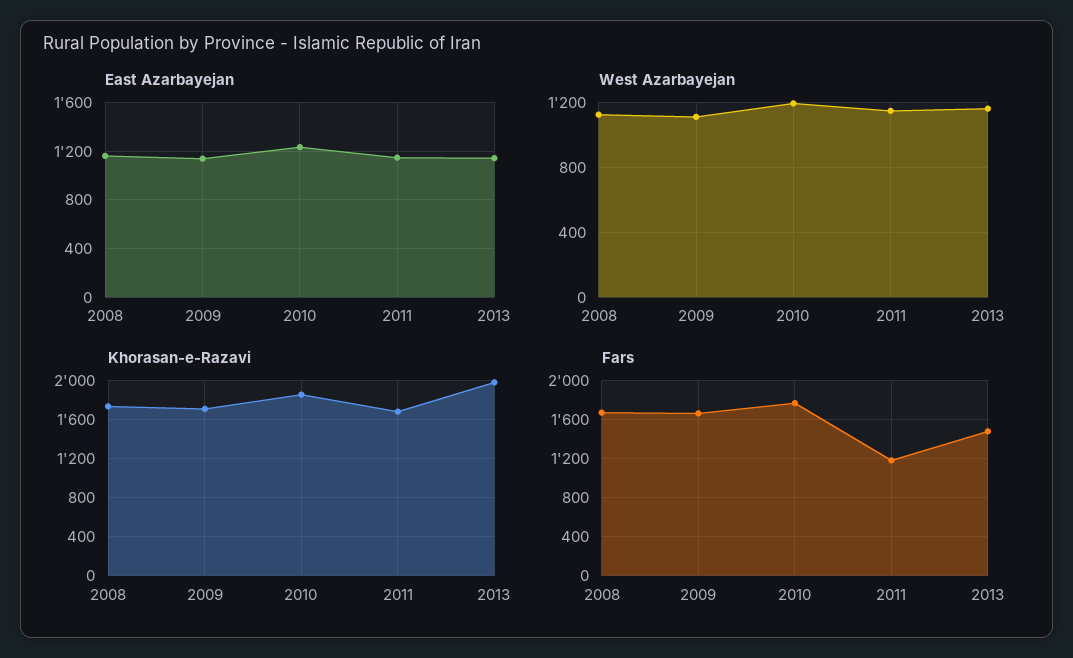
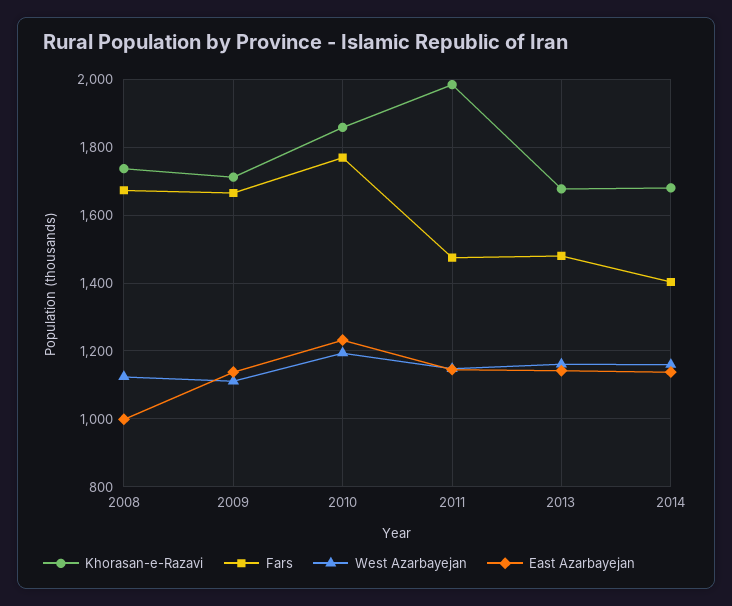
East Azarbayejan, 2008: 1150 -> 1000
Khorasan-e-Razavi, 2011: 1700 -> 1980
Khorasan-e-Razavi, 2013: 2000 -> 1680
Fars, 2011: 1200 -> 1480
Khorasan-e-Razavi, 2014: none -> 1680
Fars, 2014: none -> 1400
West Azarbayejan, 2014: none -> 1160
East Azarbayejan, 2014: none -> 1140

